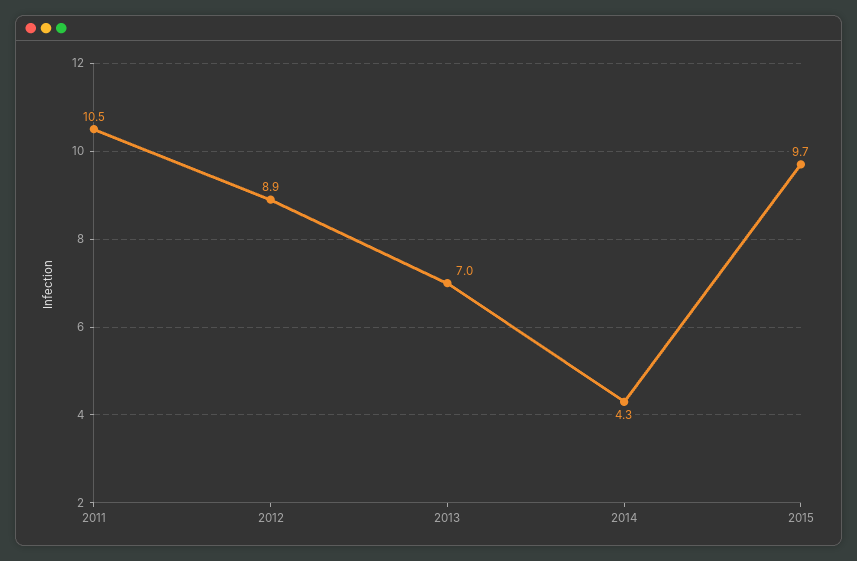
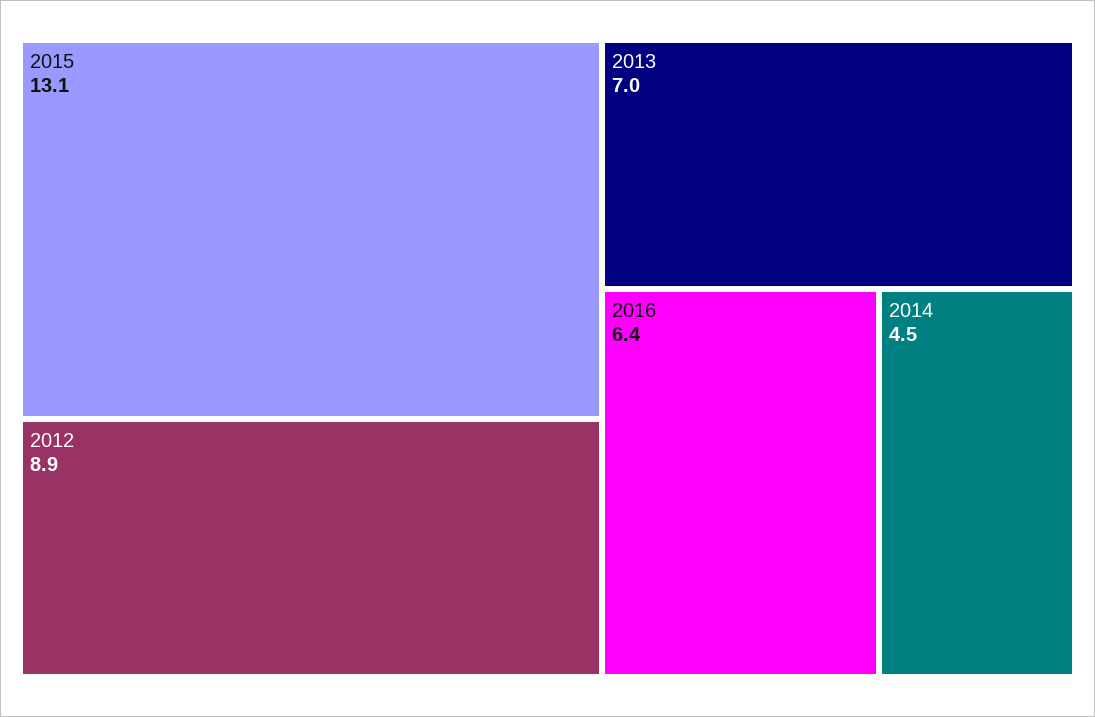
2011: 10.5 -> none
2014: 4.3 -> 4.5
2015: 9.7 -> 13.1
2016: none -> 6.4

